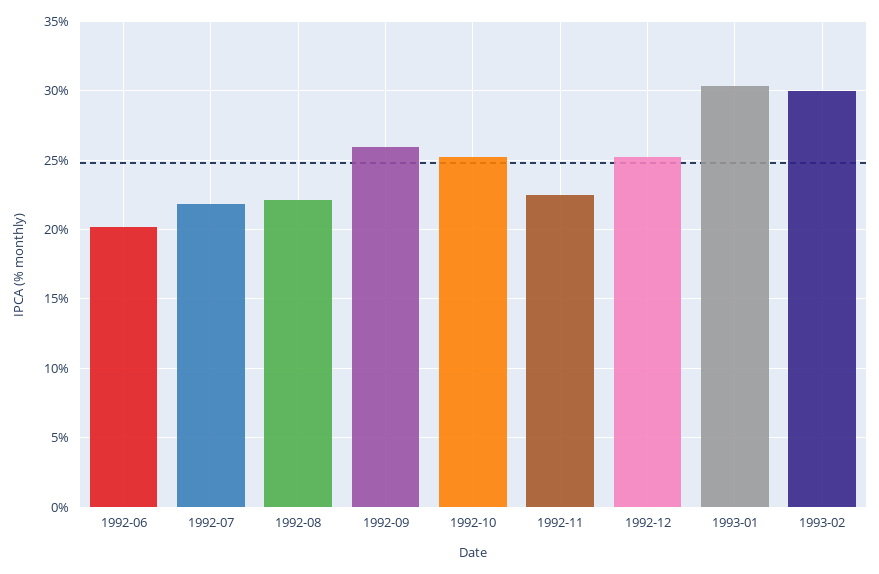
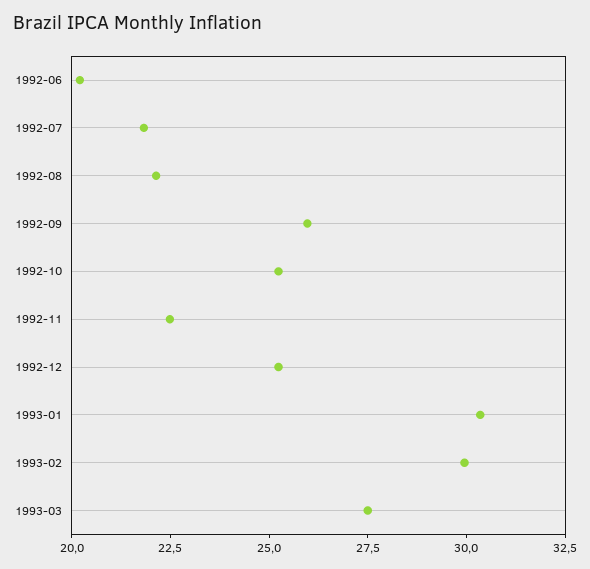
1993-03: none -> 27.5

